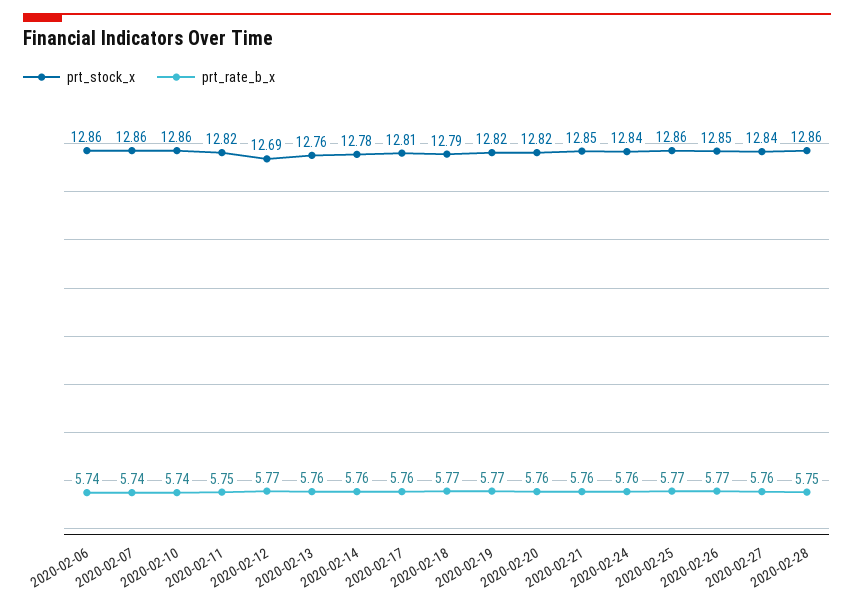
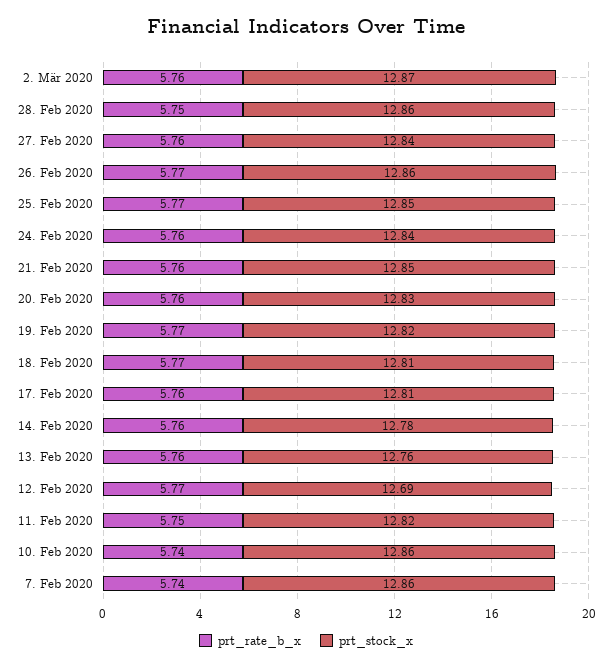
prt_stock_x, 2020-02-06: 12.86 -> none
prt_rate_b_x, 2020-02-06: 5.74 -> none
prt_stock_x, 2020-02-18: 12.79 -> 12.81
prt_stock_x, 2020-02-20: 12.82 -> 12.83
prt_stock_x, 2020-02-25: 12.86 -> 12.85
prt_stock_x, 2020-02-26: 12.85 -> 12.86
prt_rate_b_x, 2. Mär 2020: none -> 5.76
prt_stock_x, 2. Mär 2020: none -> 12.87

